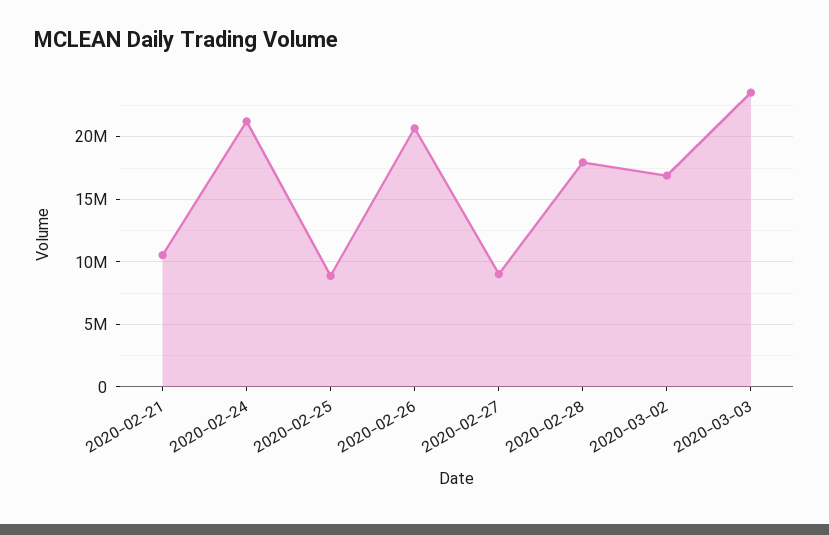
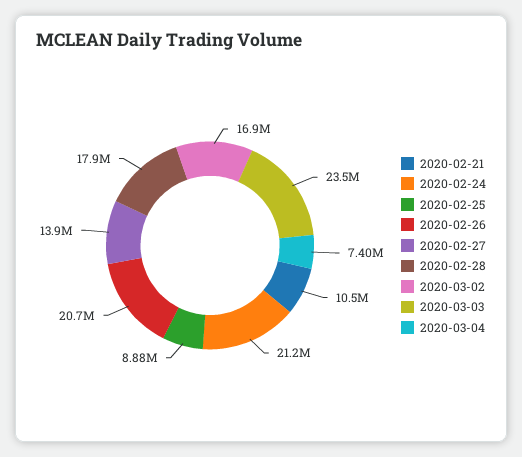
2020-02-27: 9000000 -> 13900000
2020-03-04: none -> 7400000

